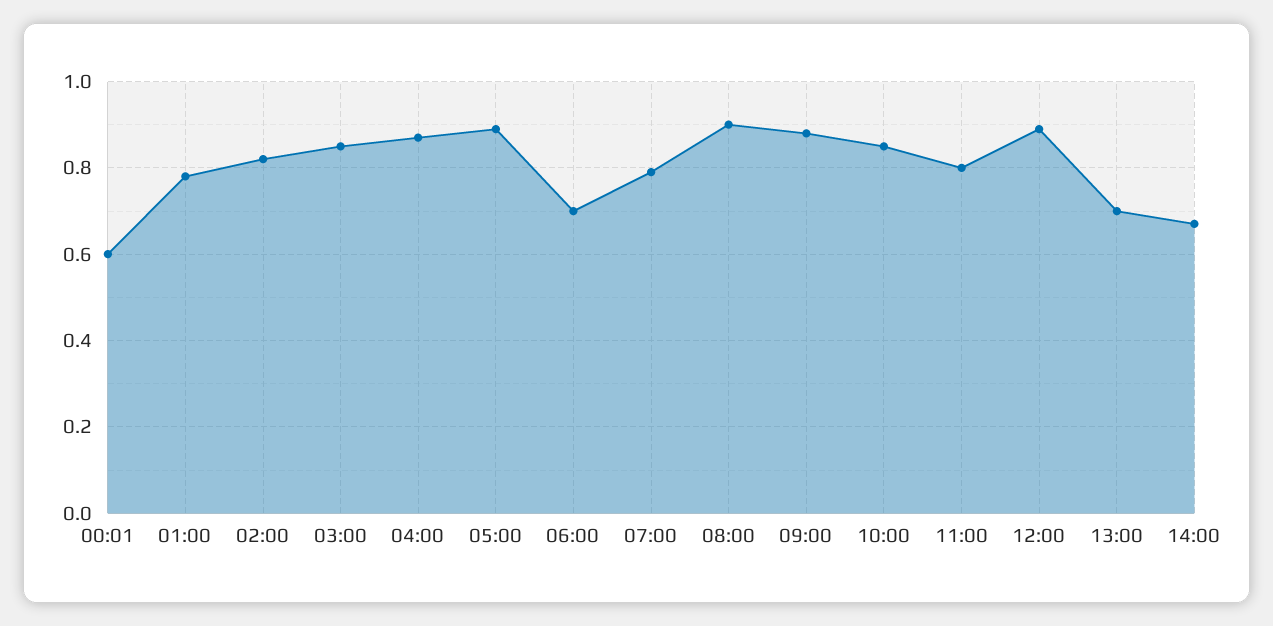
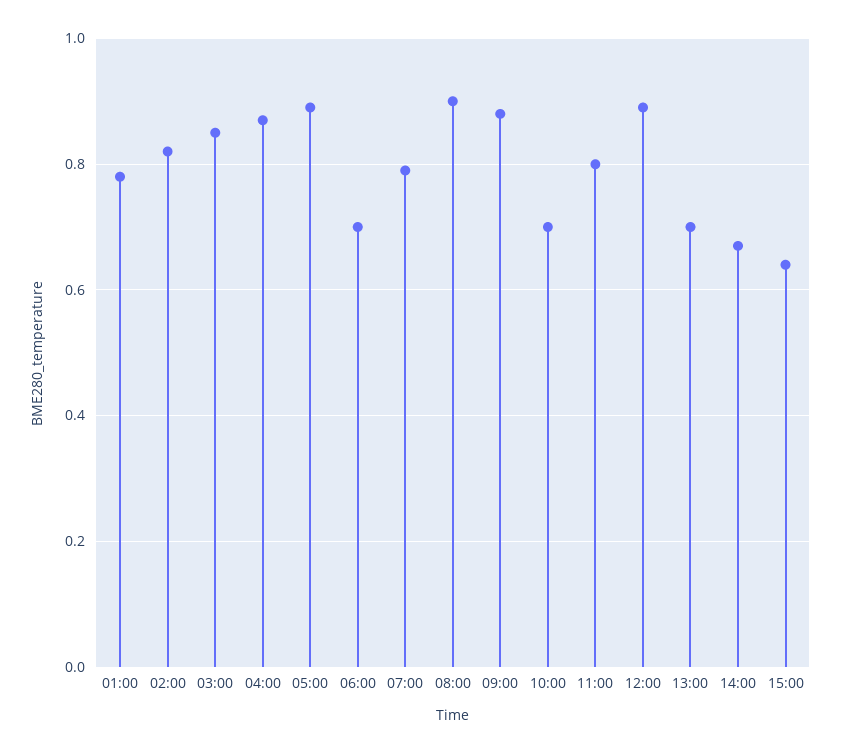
00:01: 0.6 -> none
10:00: 0.85 -> 0.7
15:00: none -> 0.65

